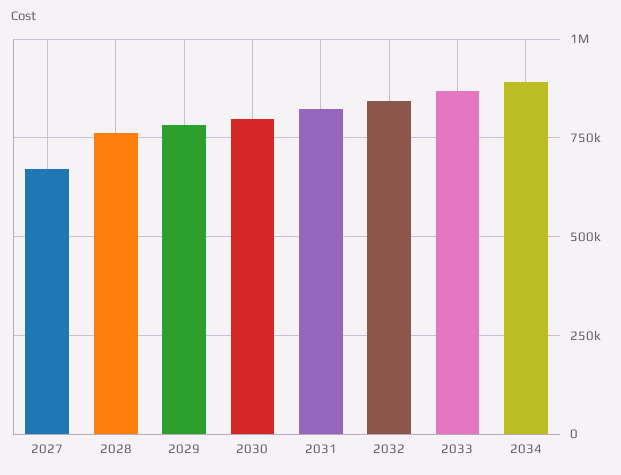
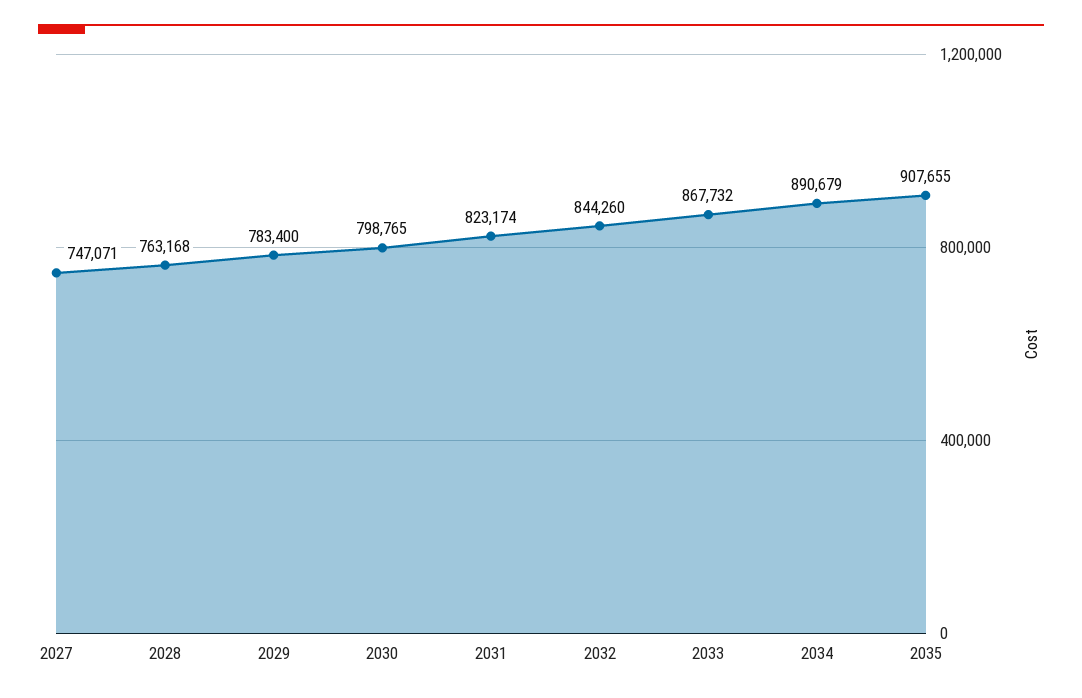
2027: 675000 -> 747071
2035: none -> 907655

